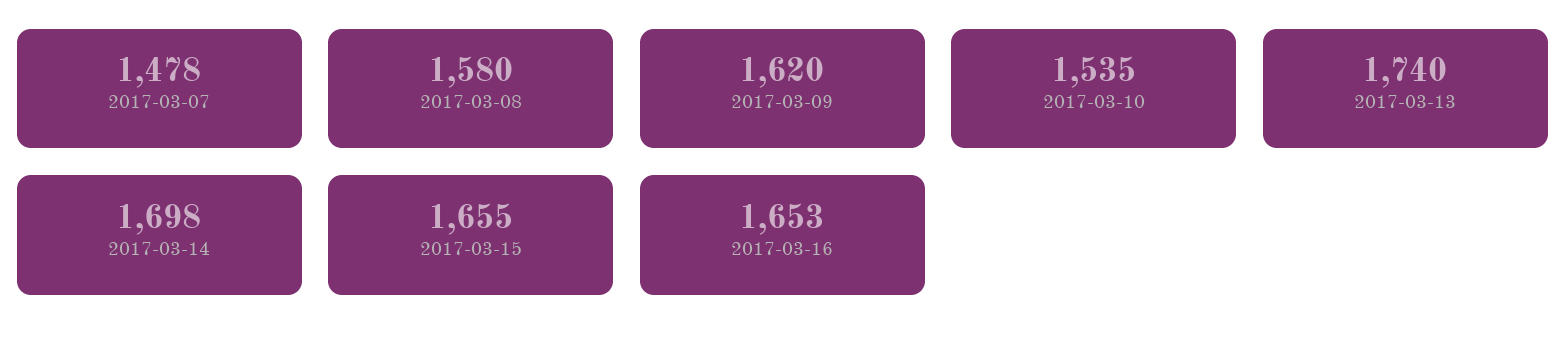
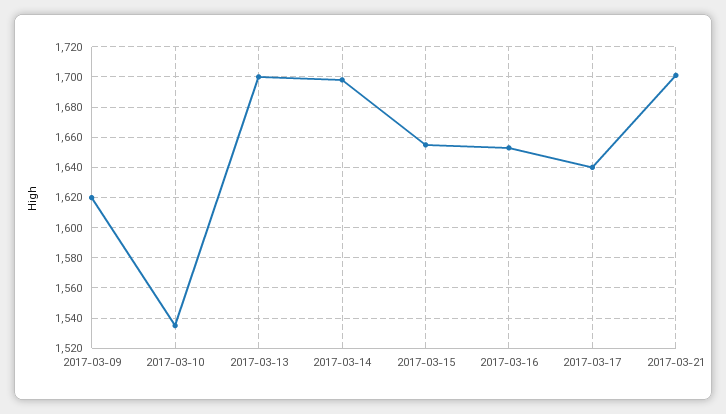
2017-03-07: 1478 -> none
2017-03-08: 1580 -> none
2017-03-13: 1740 -> 1700
2017-03-17: none -> 1640
2017-03-21: none -> 1700

